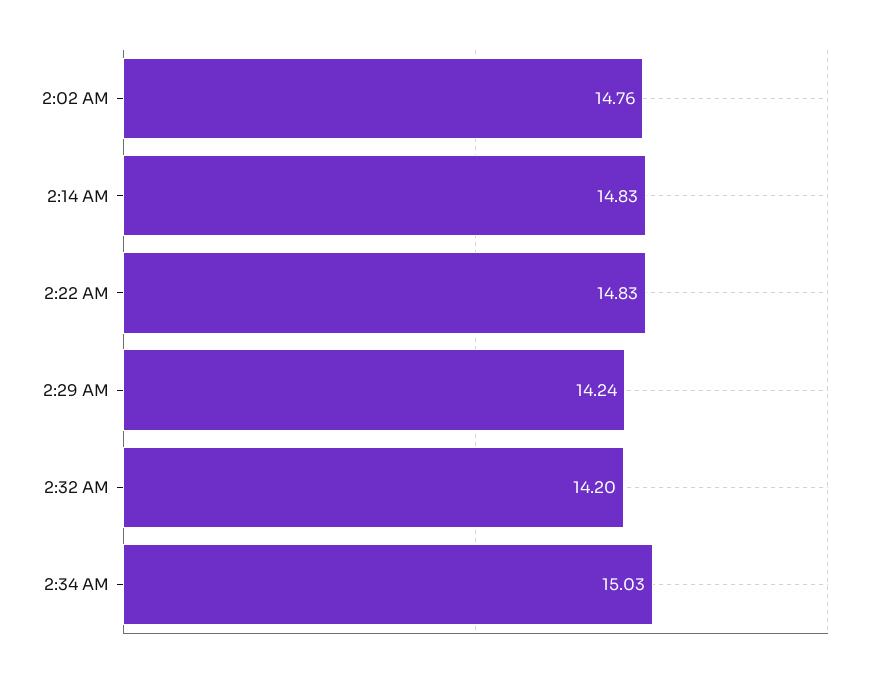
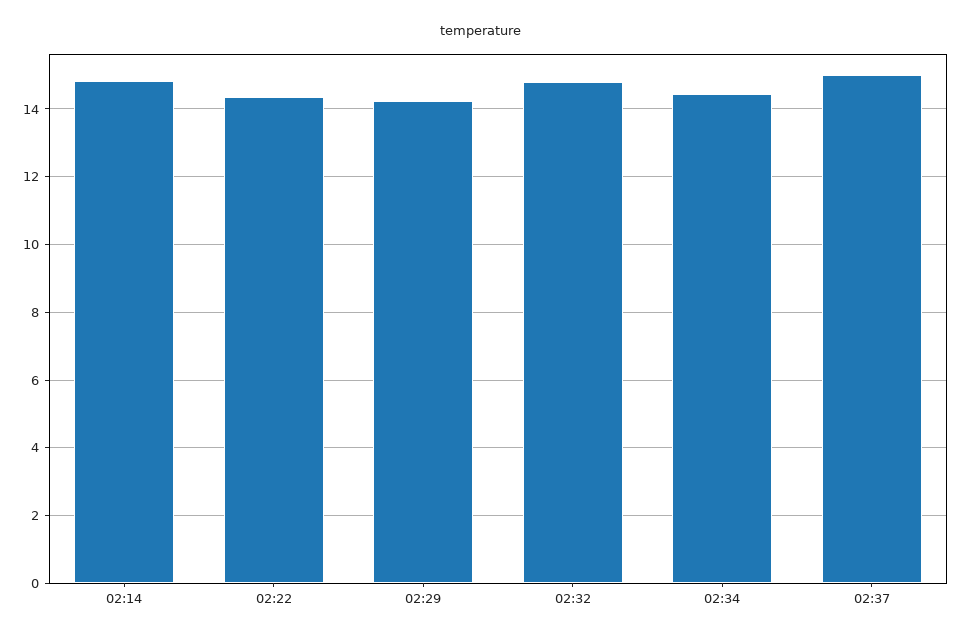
2:02 AM: 14.76 -> none
2:22 AM: 14.83 -> 14.4
2:32 AM: 14.2 -> 14.8
2:34 AM: 15.03 -> 14.4
02:37: none -> 15

